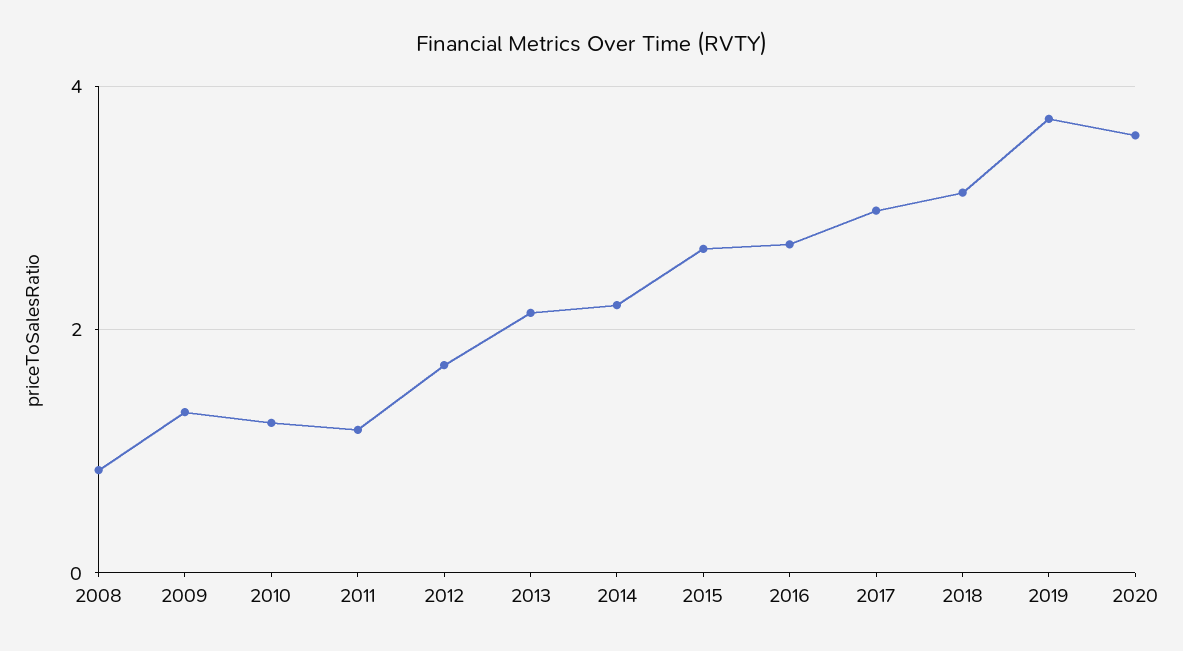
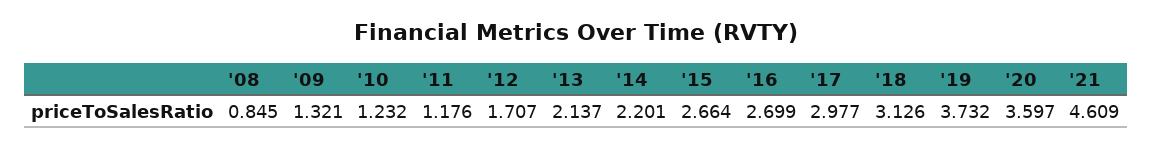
'21: none -> 4.609

